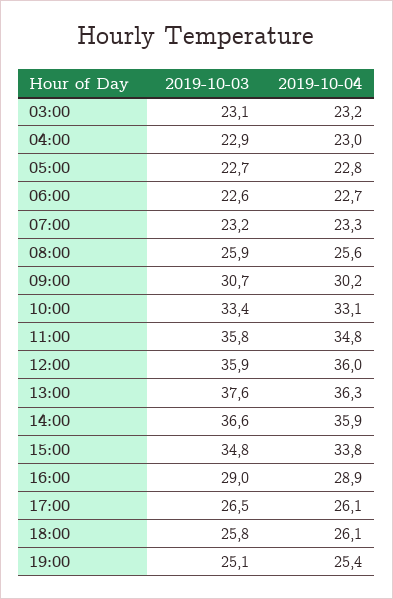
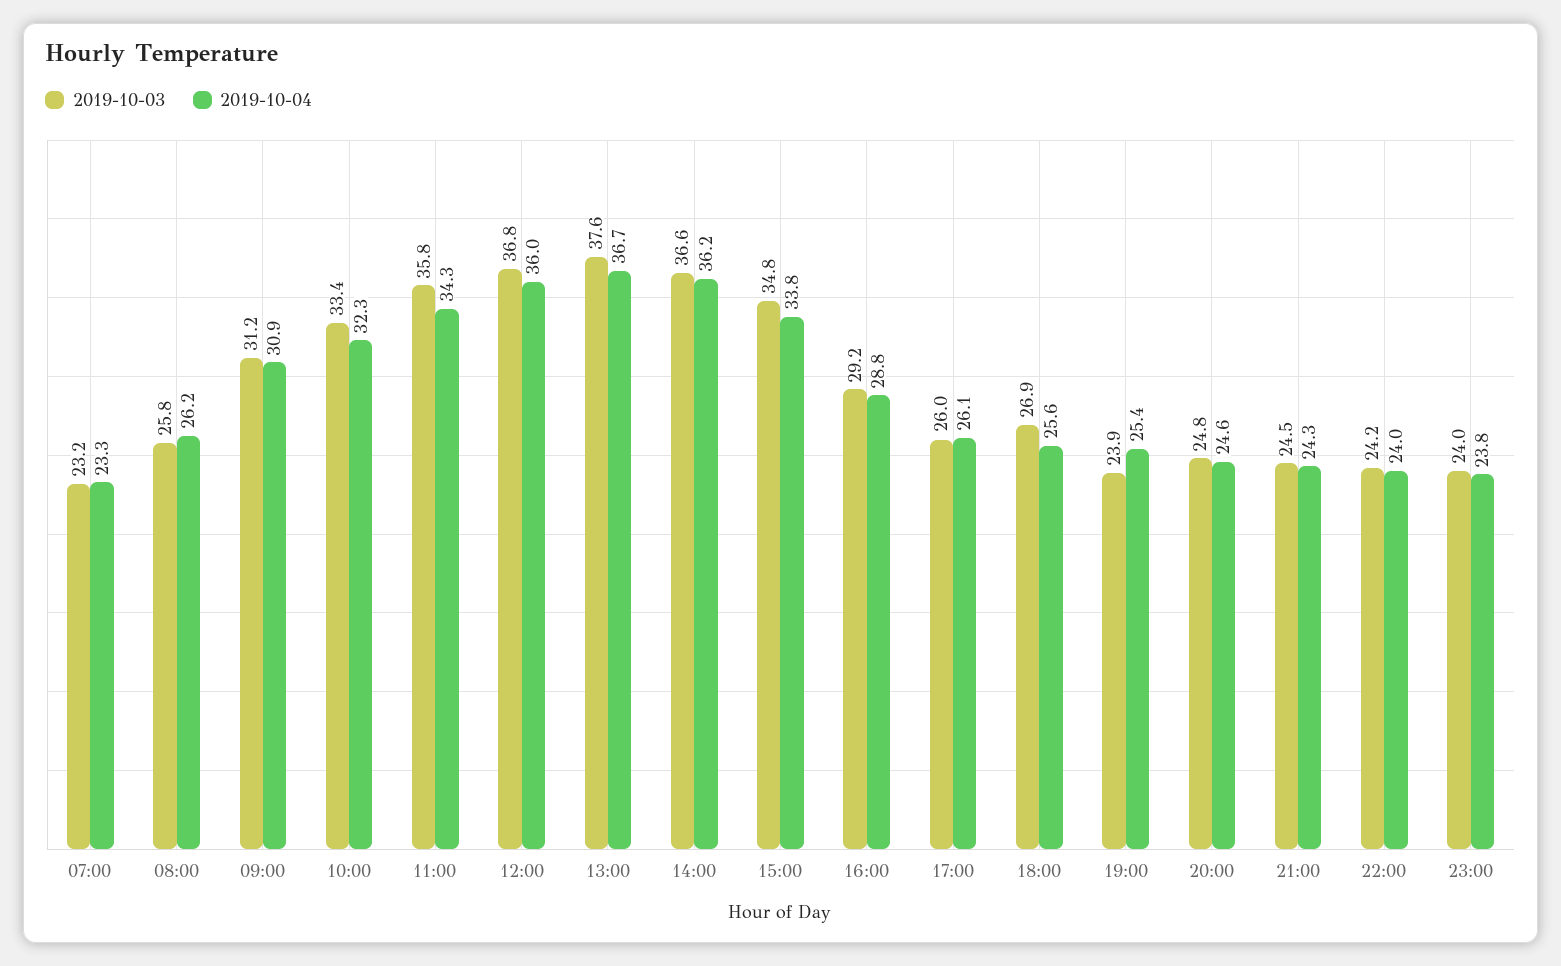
2019-10-03, 03:00: 23.1 -> none
2019-10-04, 03:00: 23.2 -> none
2019-10-03, 04:00: 22.9 -> none
2019-10-04, 04:00: 23 -> none
2019-10-03, 05:00: 22.7 -> none
2019-10-04, 05:00: 22.8 -> none
2019-10-03, 06:00: 22.6 -> none
2019-10-04, 06:00: 22.7 -> none
2019-10-03, 08:00: 25.9 -> 25.8
2019-10-04, 08:00: 25.6 -> 26.2
2019-10-03, 09:00: 30.7 -> 31.2
2019-10-04, 09:00: 30.2 -> 30.9
2019-10-04, 10:00: 33.1 -> 32.3
2019-10-04, 11:00: 34.8 -> 34.3
2019-10-03, 12:00: 35.9 -> 36.8
2019-10-04, 13:00: 36.3 -> 36.7
2019-10-04, 14:00: 35.9 -> 36.2
2019-10-03, 16:00: 29 -> 29.2
2019-10-04, 16:00: 28.9 -> 28.8
2019-10-03, 17:00: 26.5 -> 26
2019-10-03, 18:00: 25.8 -> 26.9
2019-10-04, 18:00: 26.1 -> 25.6
2019-10-03, 19:00: 25.1 -> 23.9
2019-10-03, 20:00: none -> 24.8
2019-10-04, 20:00: none -> 24.6
2019-10-03, 21:00: none -> 24.5
2019-10-04, 21:00: none -> 24.3
2019-10-03, 22:00: none -> 24.2
2019-10-04, 22:00: none -> 24
2019-10-03, 23:00: none -> 24
2019-10-04, 23:00: none -> 23.8

